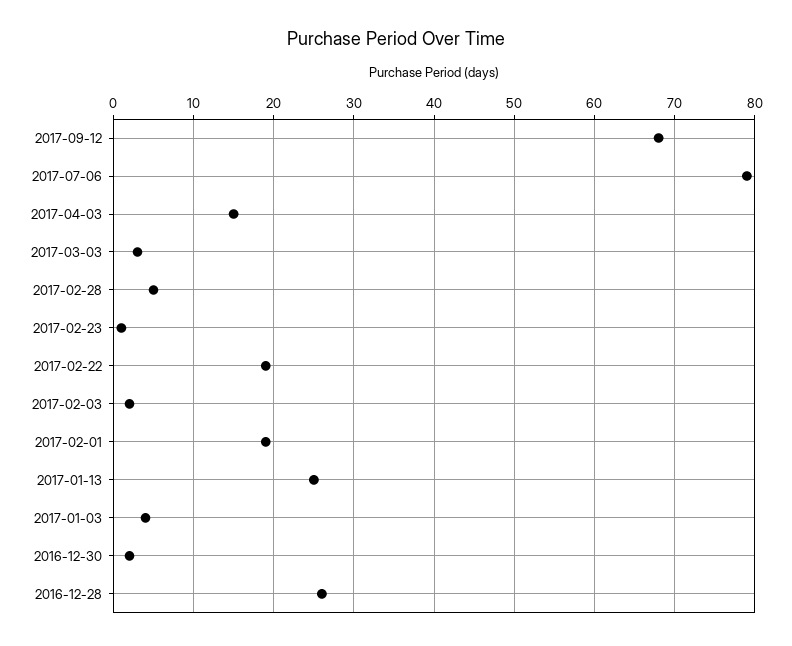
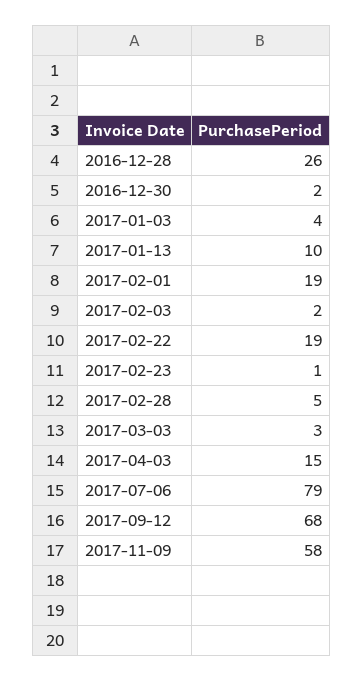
2017-01-13: 25 -> 10
2017-11-09: none -> 58

